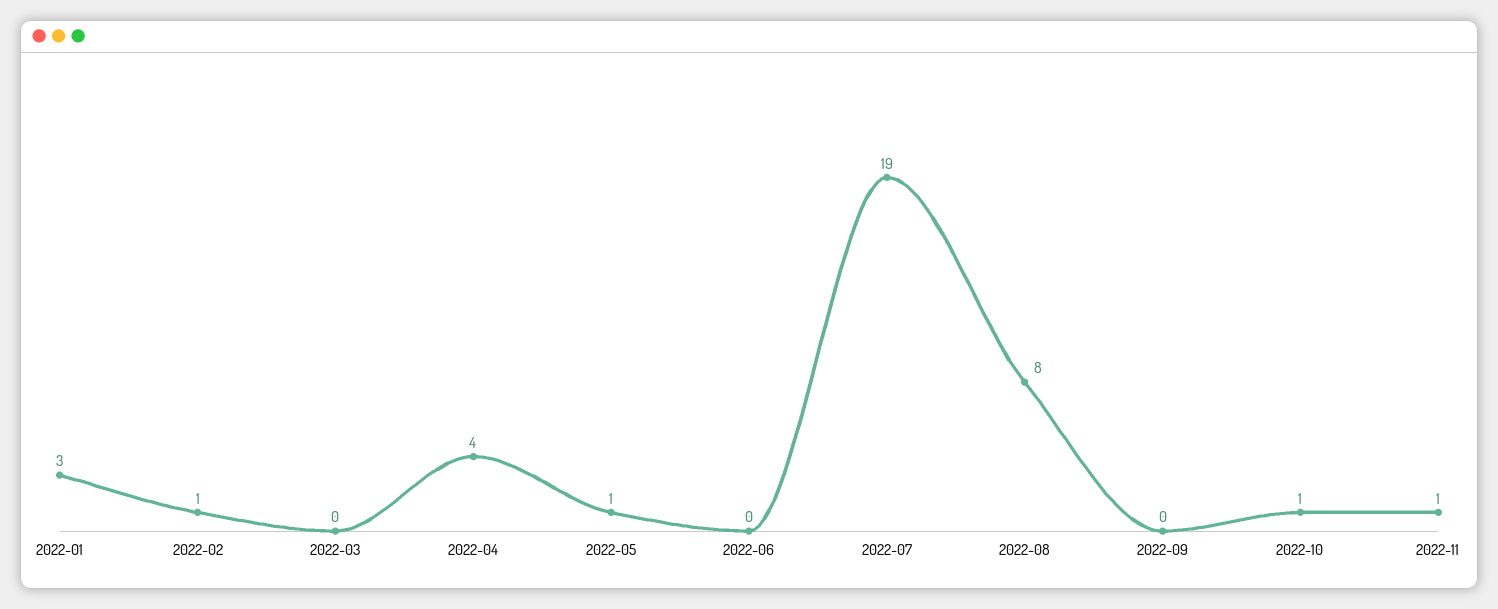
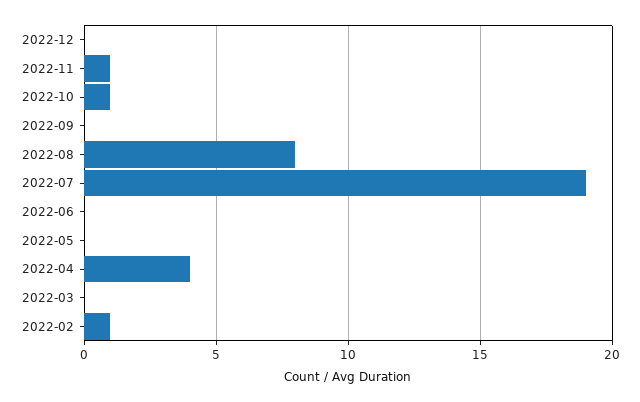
2022-01: 3 -> none
2022-05: 1 -> 0
2022-12: none -> 0

